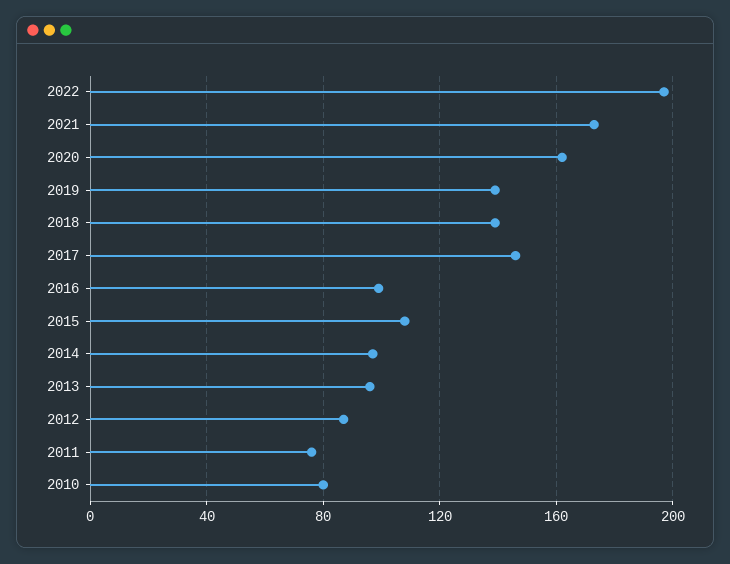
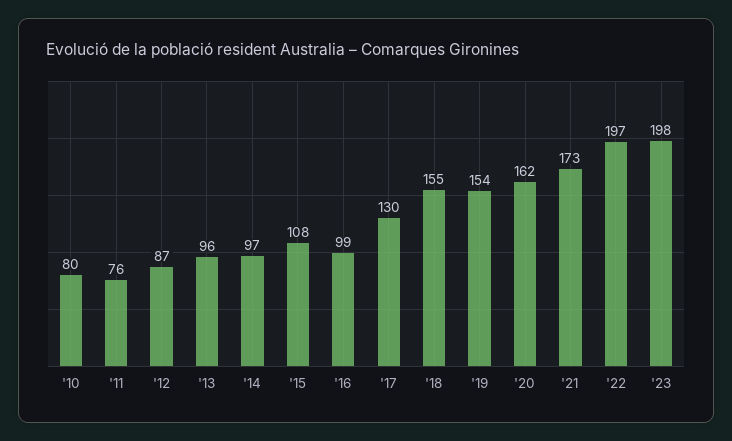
2019: 140 -> 154
2018: 140 -> 155
2017: 145 -> 130
'23: none -> 198

